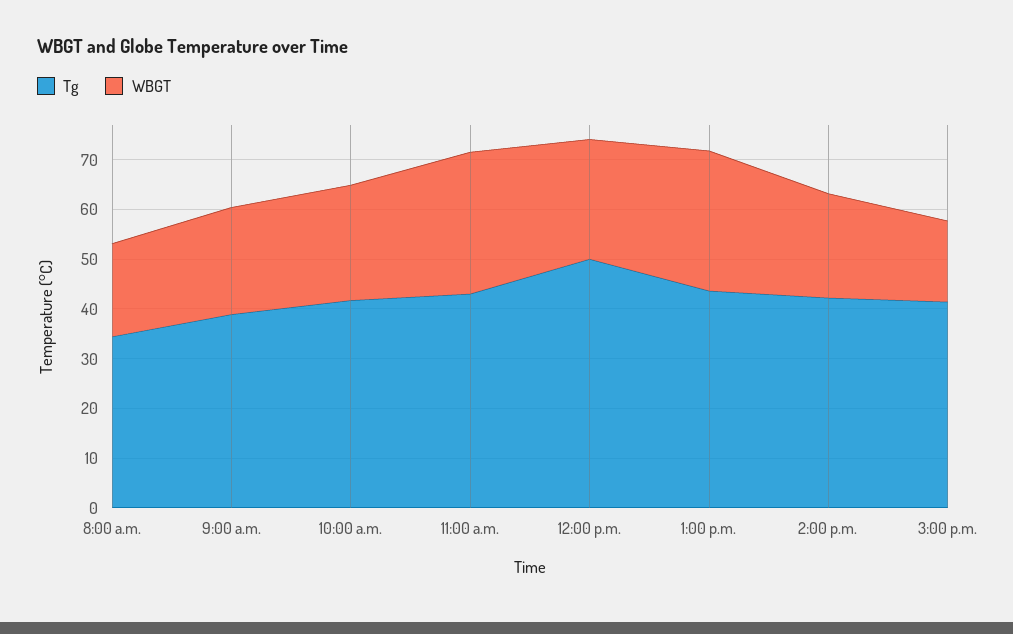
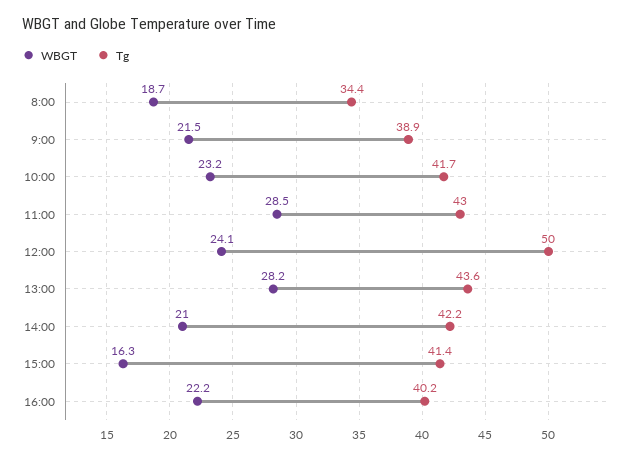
WBGT, 16:00: none -> 22.2
Tg, 16:00: none -> 40.2

